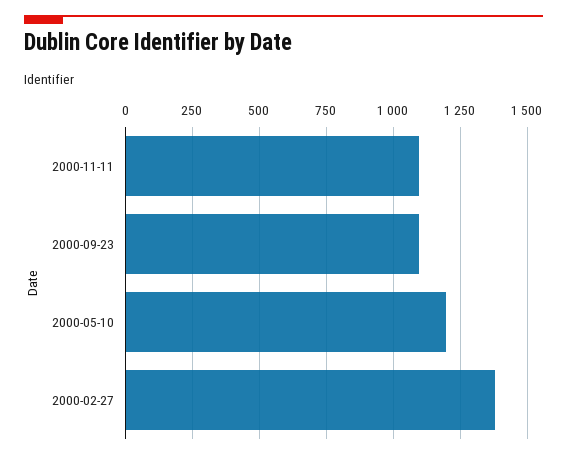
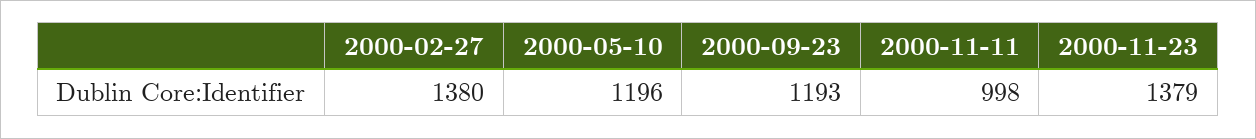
2000-11-11: 1100 -> 998
2000-09-23: 1100 -> 1193
2000-11-23: none -> 1379

